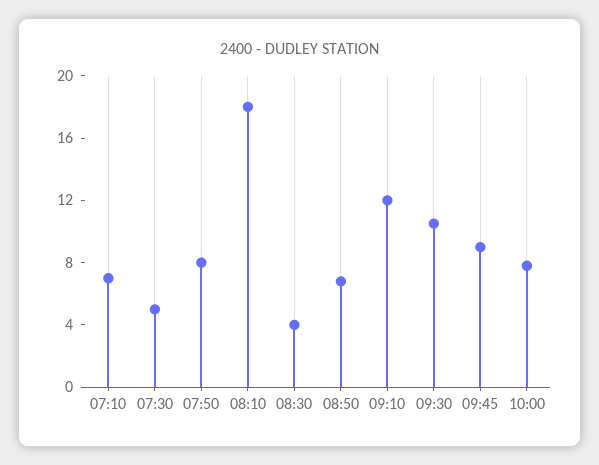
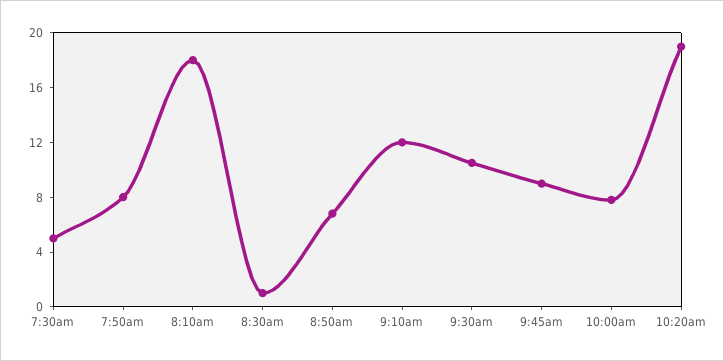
07:10: 7 -> none
08:30: 4 -> 1
10:20am: none -> 19

